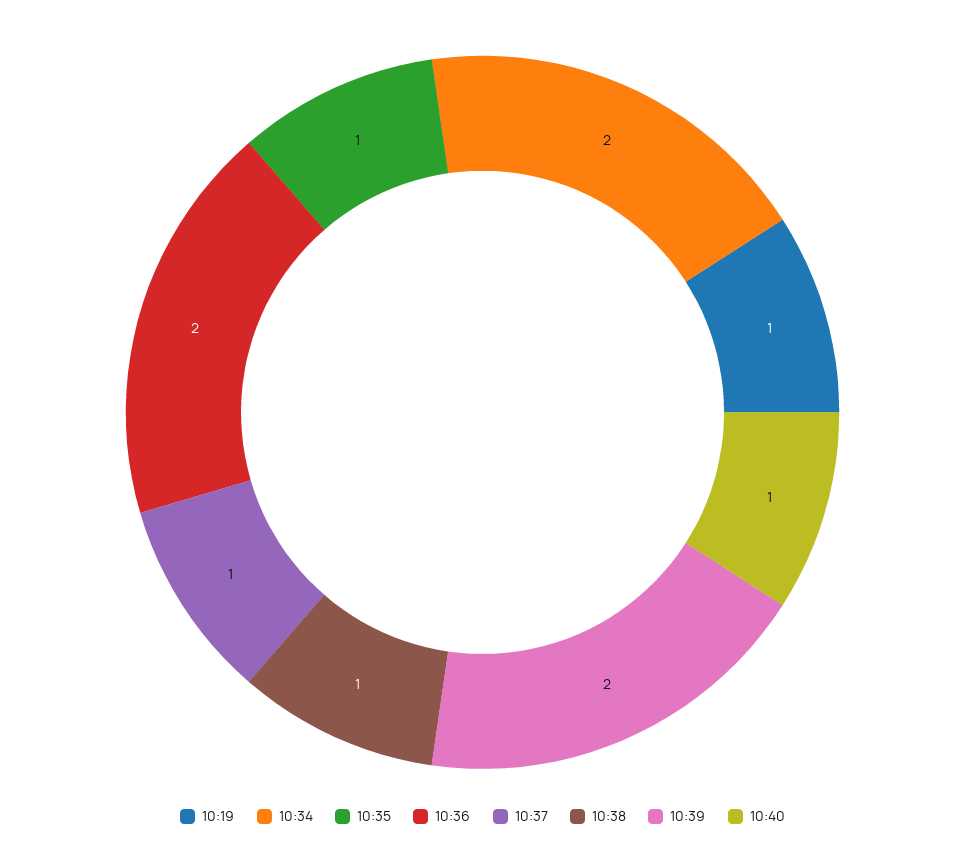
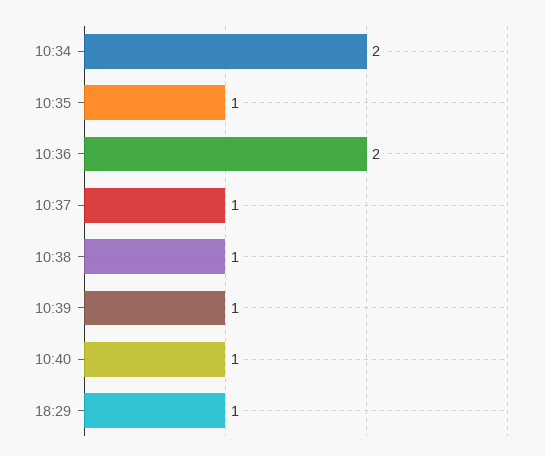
10:19: 1 -> none
10:39: 2 -> 1
18:29: none -> 1

